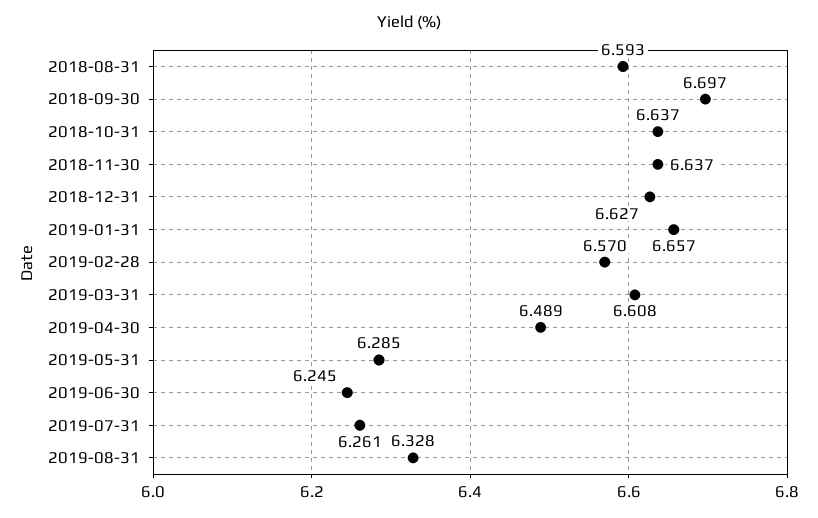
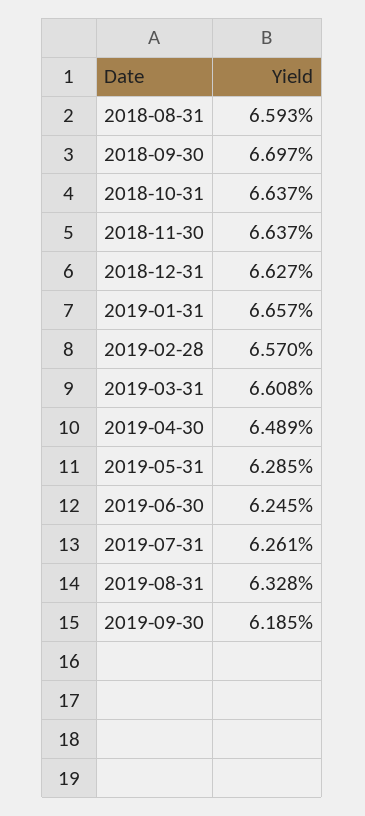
2019-09-30: none -> 6.185

